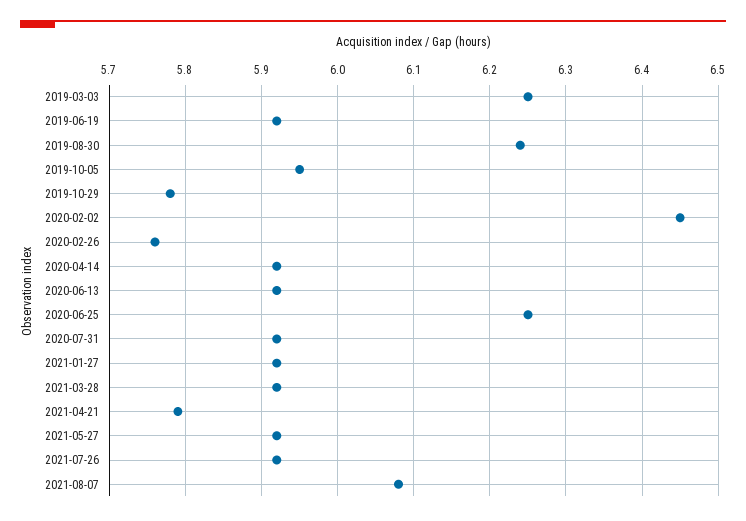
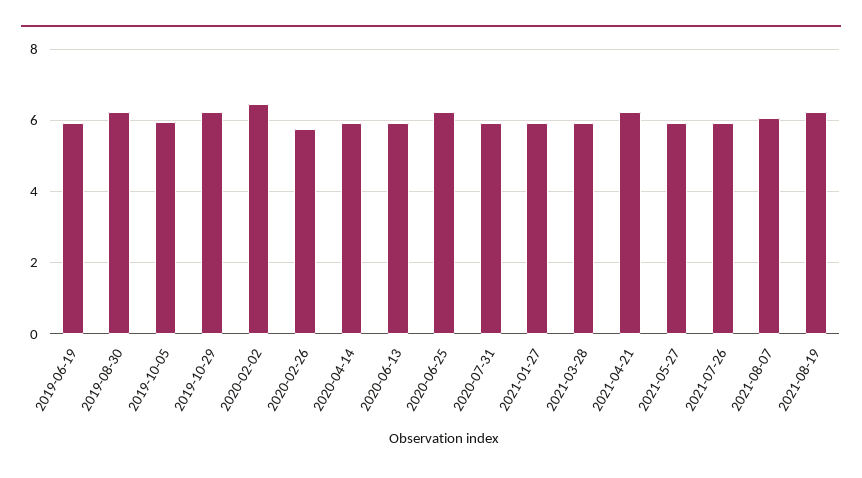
2019-03-03: 6.25 -> none
2019-10-29: 5.78 -> 6.2
2021-04-21: 5.79 -> 6.2
2021-08-19: none -> 6.2

